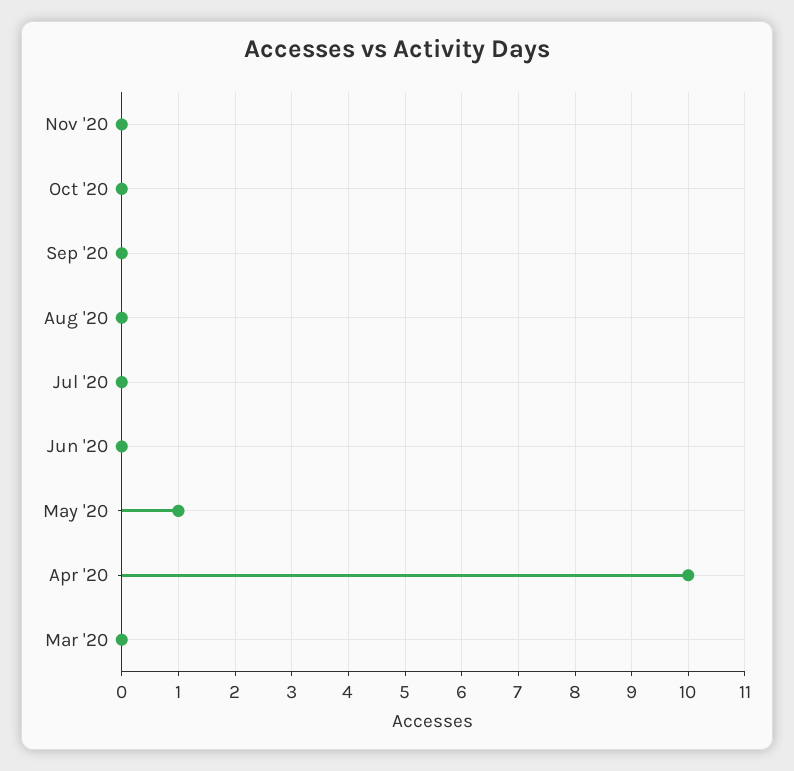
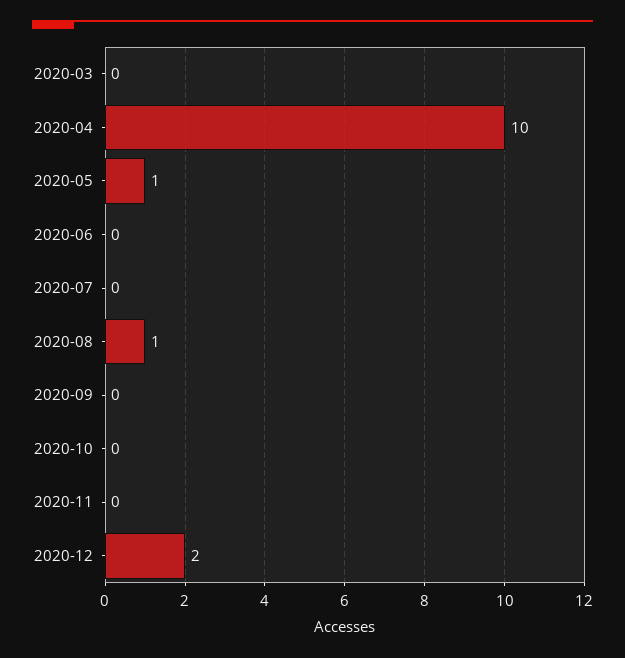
Aug '20: 0 -> 1
2020-12: none -> 2

